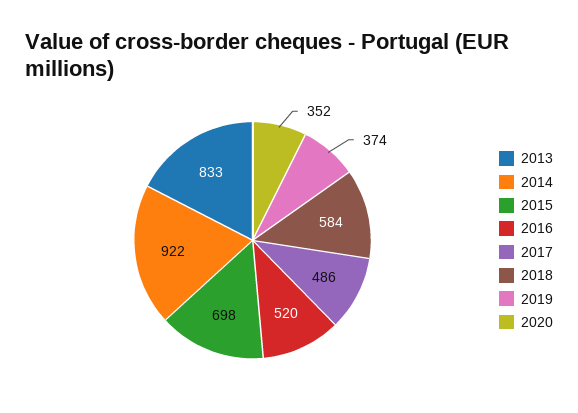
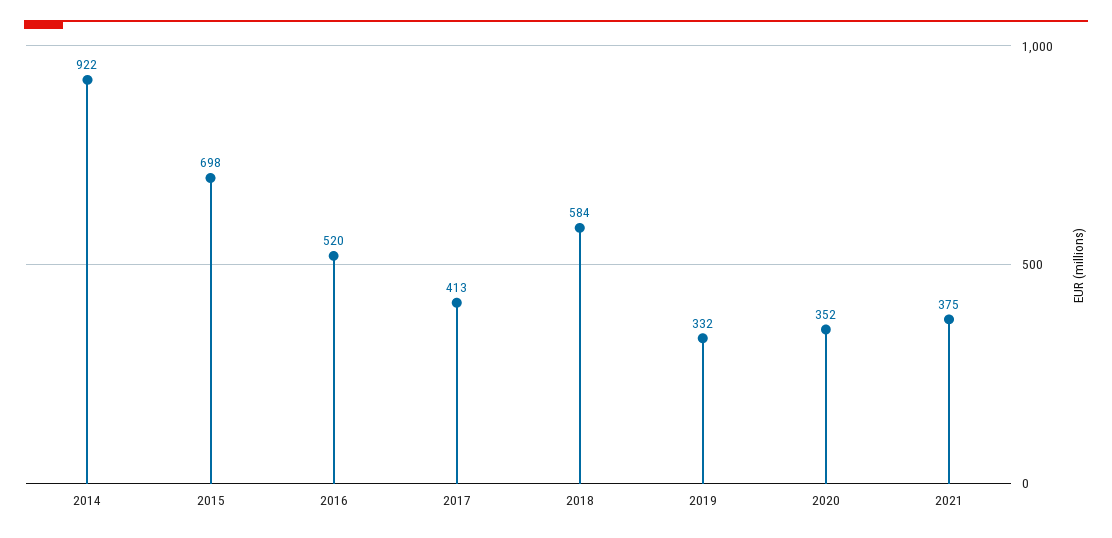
2013: 833 -> none
2017: 486 -> 413
2019: 374 -> 332
2021: none -> 375

